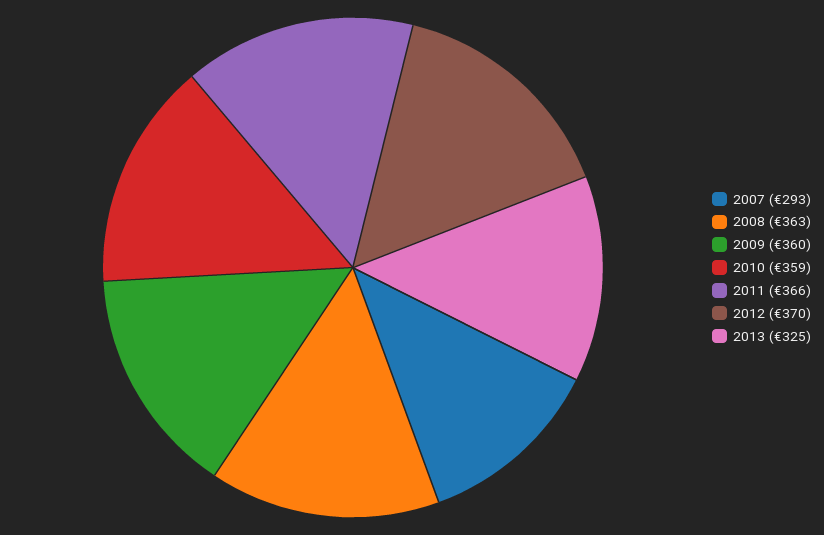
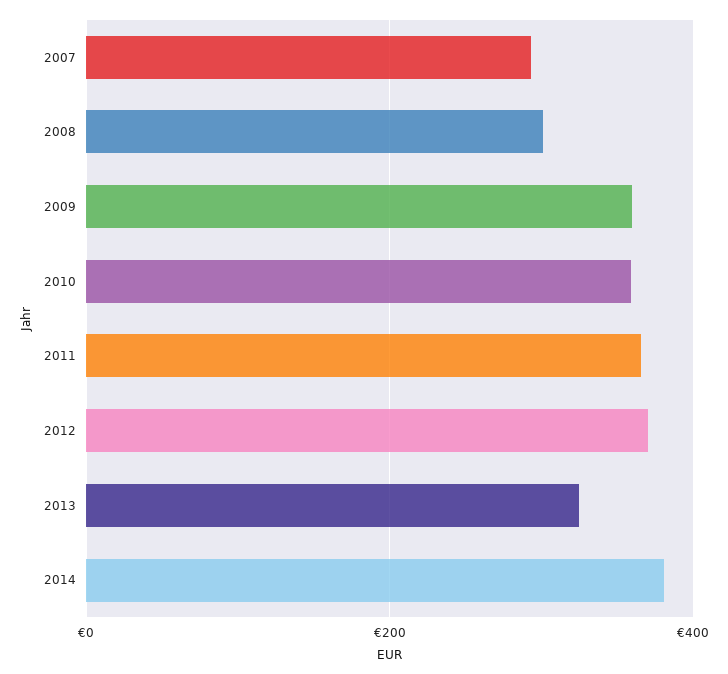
2008: 363 -> 300
2014: none -> 380

